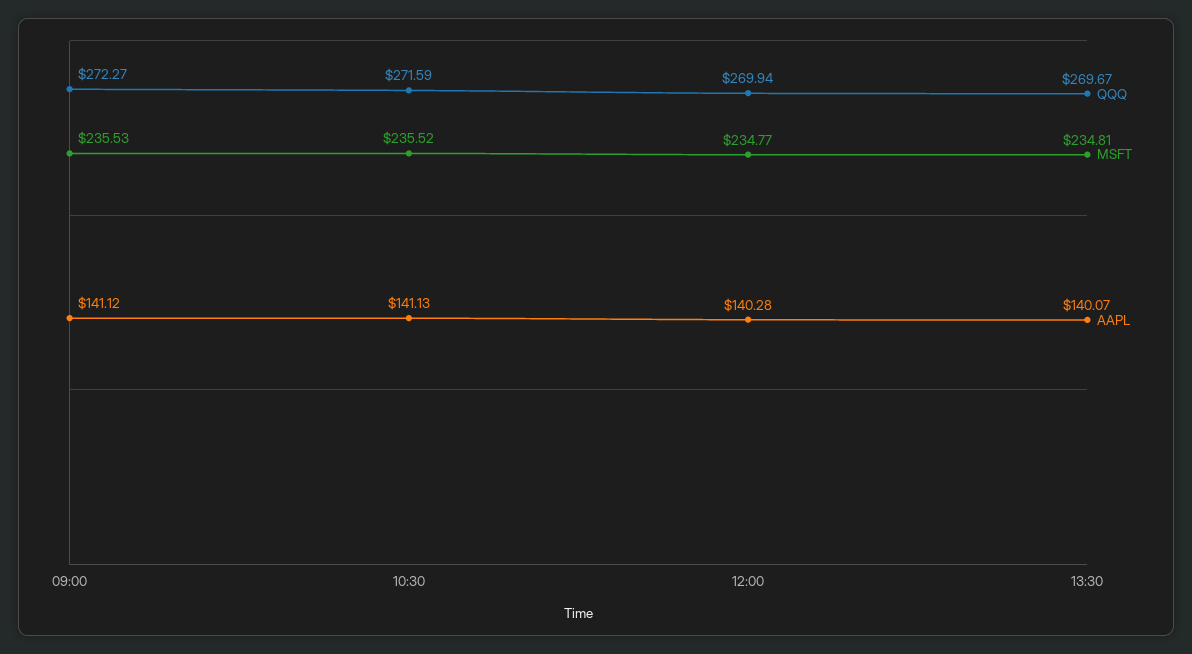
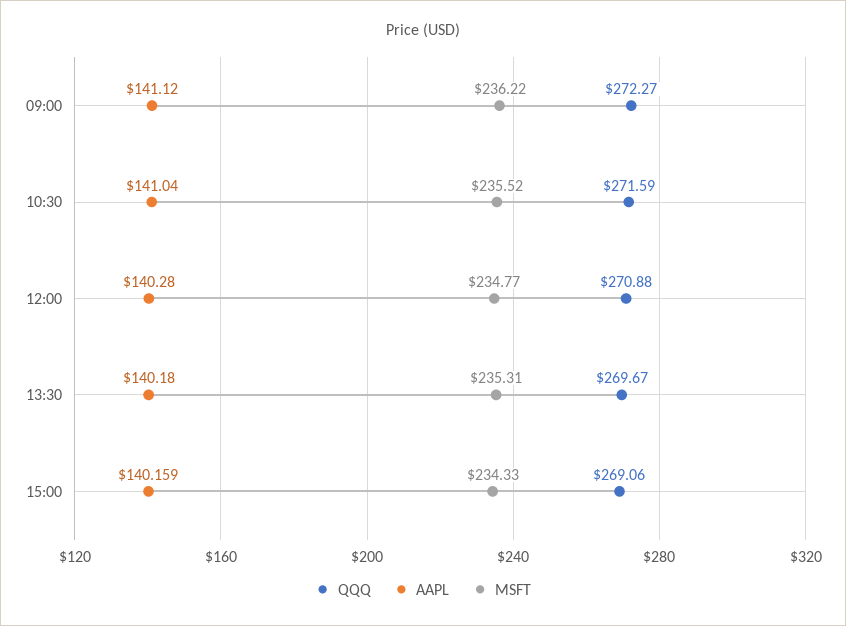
MSFT, 09:00: 235.53 -> 236.22
AAPL, 10:30: 141.13 -> 141.04
QQQ, 12:00: 269.94 -> 270.88
MSFT, 13:30: 234.81 -> 235.31
AAPL, 13:30: 140.07 -> 140.18
QQQ, 15:00: none -> 269.06
AAPL, 15:00: none -> 140.159
MSFT, 15:00: none -> 234.33

